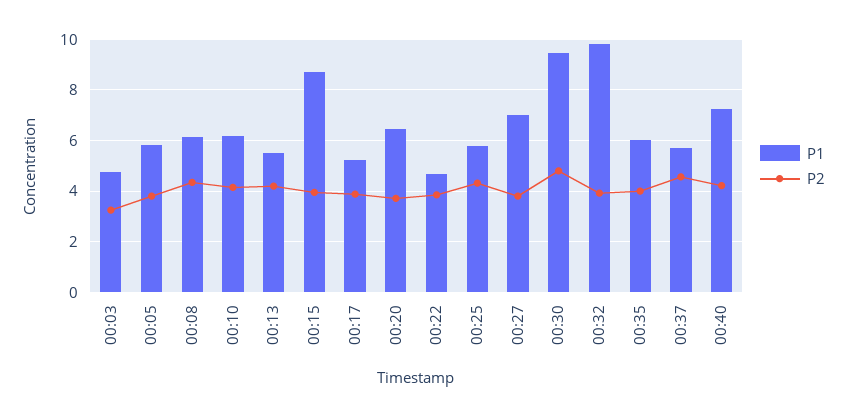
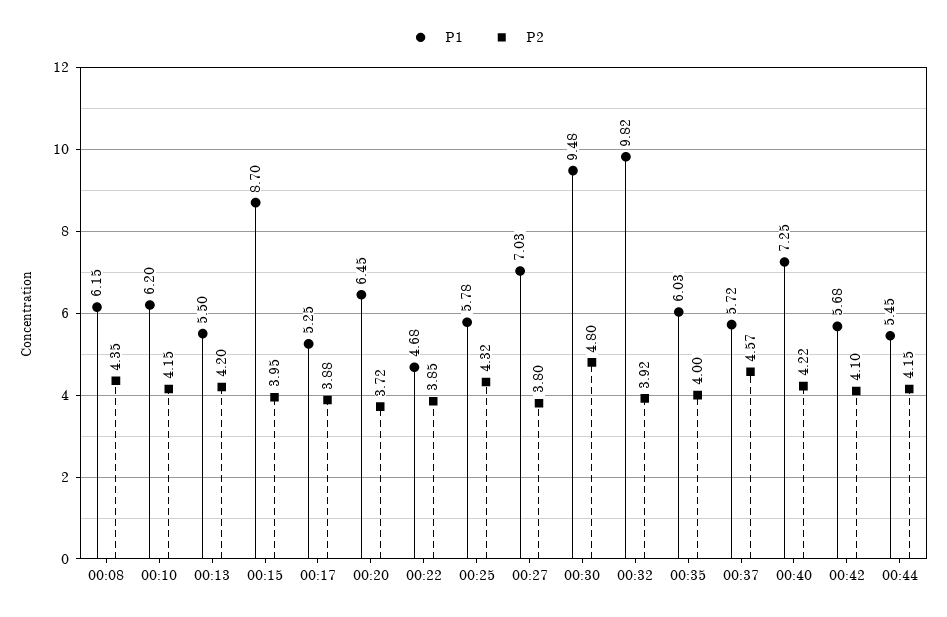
P1, 00:03: 4.75 -> none
P2, 00:03: 3.25 -> none
P1, 00:05: 5.75 -> none
P2, 00:05: 3.75 -> none
P1, 00:42: none -> 5.68
P2, 00:42: none -> 4.1
P1, 00:44: none -> 5.45
P2, 00:44: none -> 4.15

